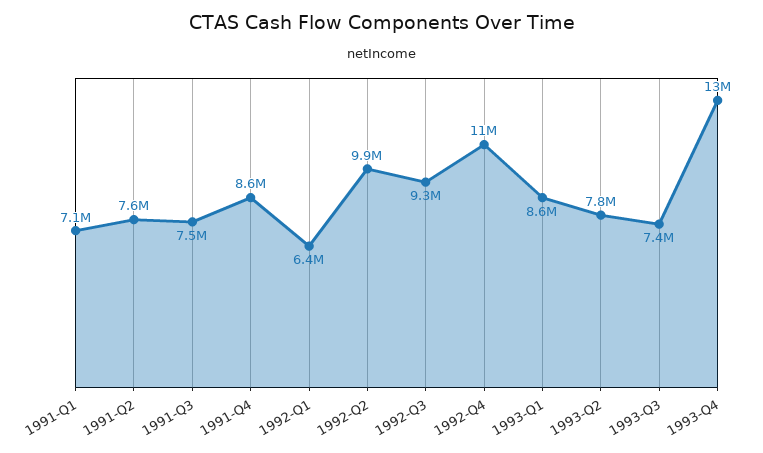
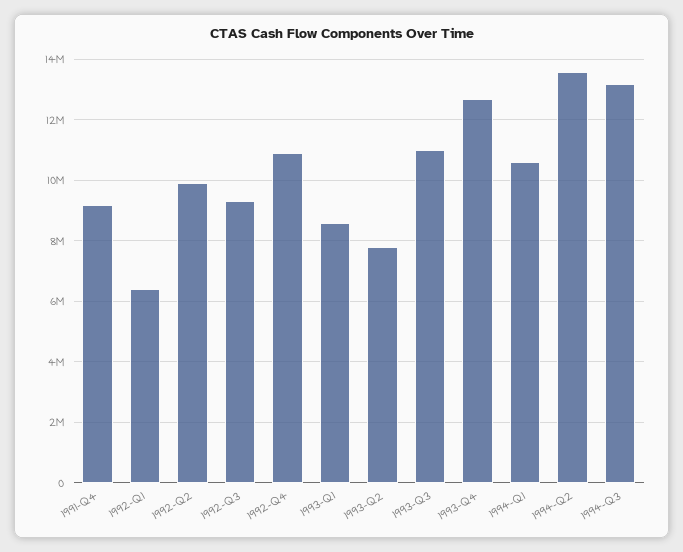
1991-Q1: 7100000 -> none
1991-Q2: 7600000 -> none
1991-Q3: 7500000 -> none
1991-Q4: 8600000 -> 9200000
1993-Q3: 7400000 -> 11000000
1994-Q1: none -> 10600000
1994-Q2: none -> 13600000
1994-Q3: none -> 13200000

